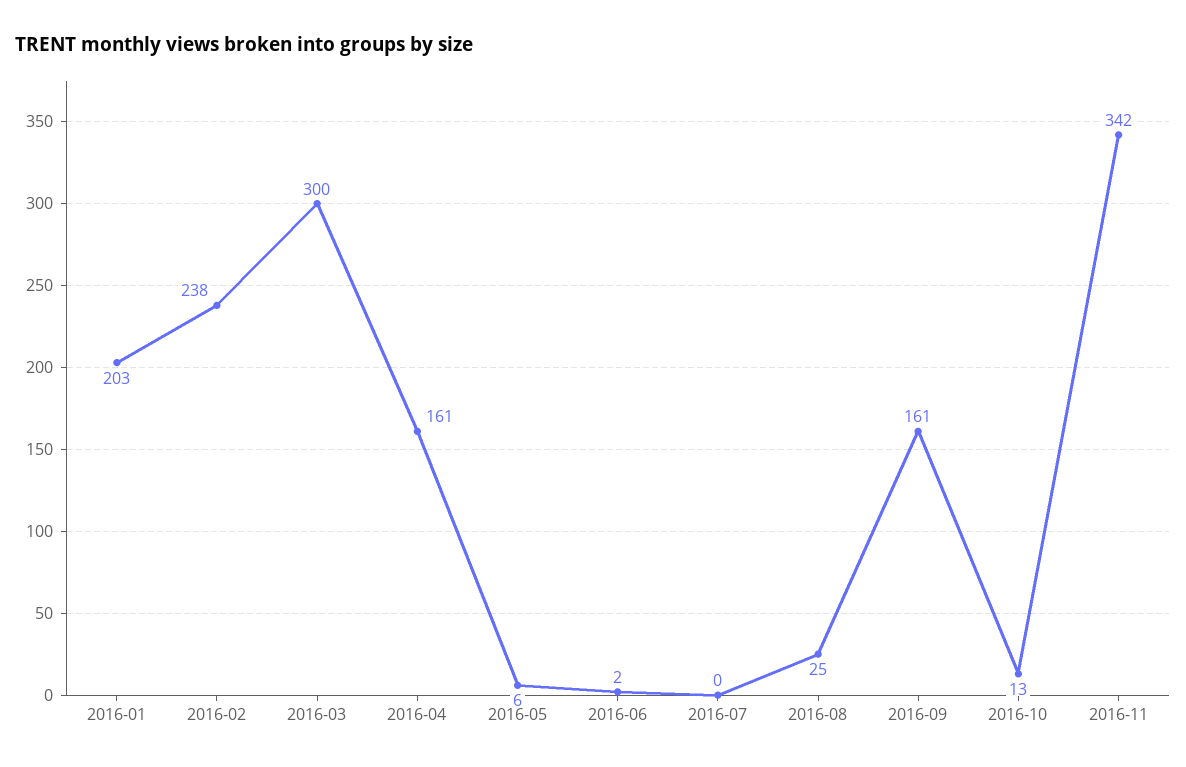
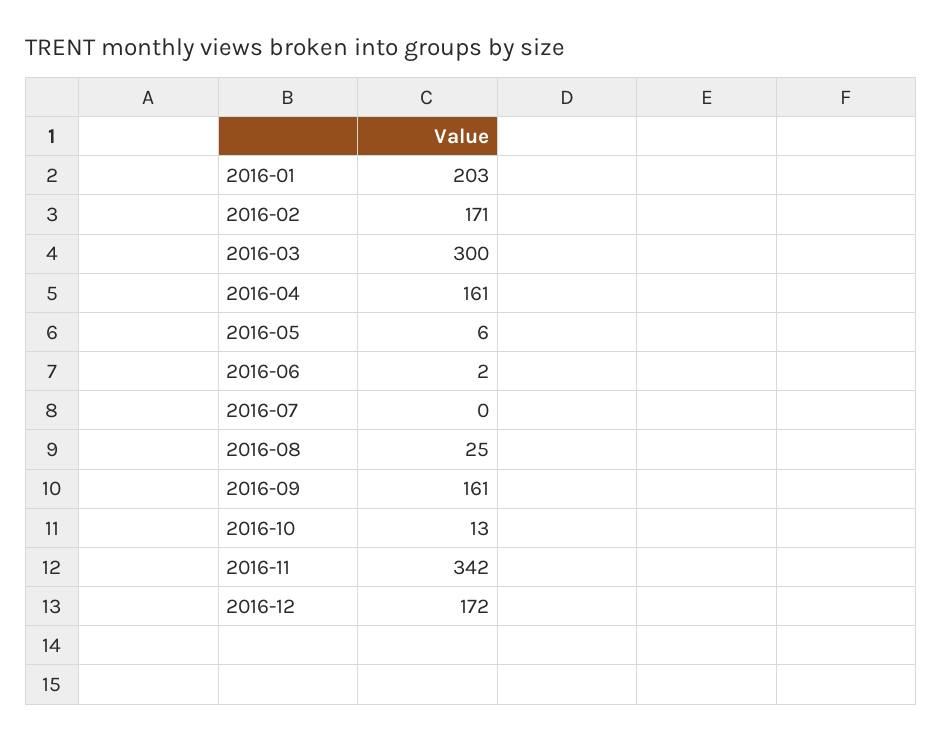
2016-02: 238 -> 171
2016-12: none -> 172

